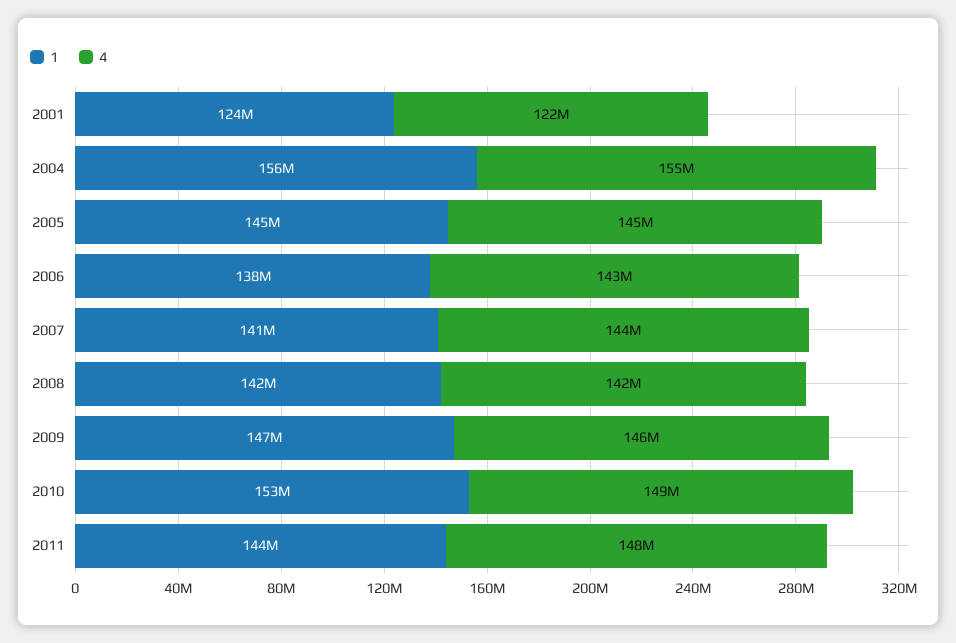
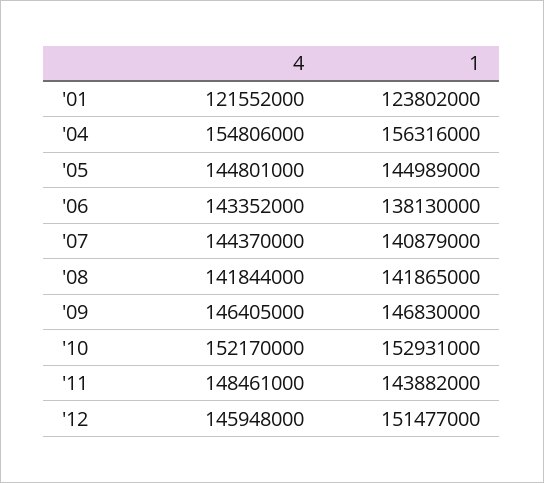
4, 2010: 149000000 -> 152170000
4, '12: none -> 145948000
1, '12: none -> 151477000

